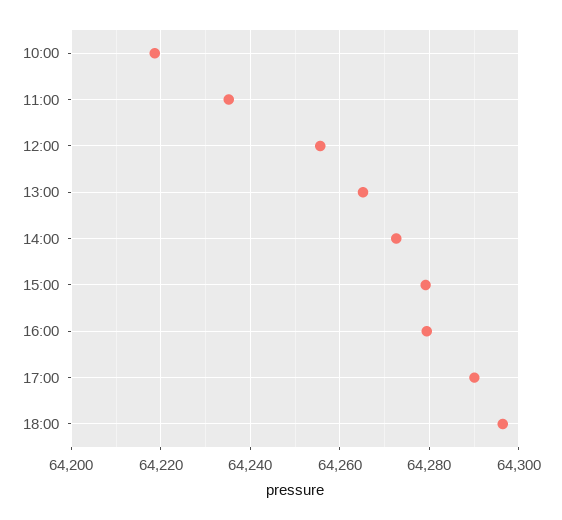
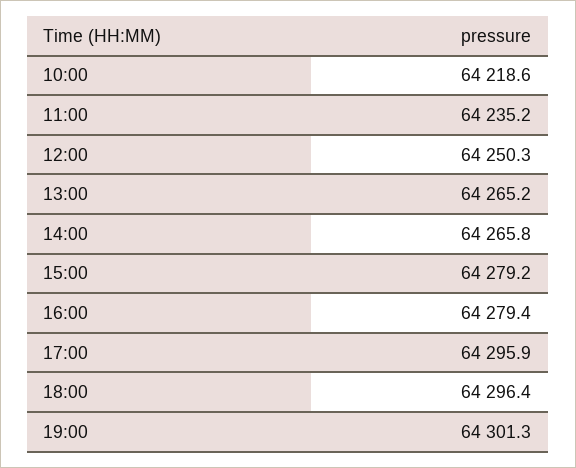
12:00: 64256 -> 64250.3
14:00: 64272 -> 64265.8
17:00: 64290 -> 64295.9
19:00: none -> 64301.3

